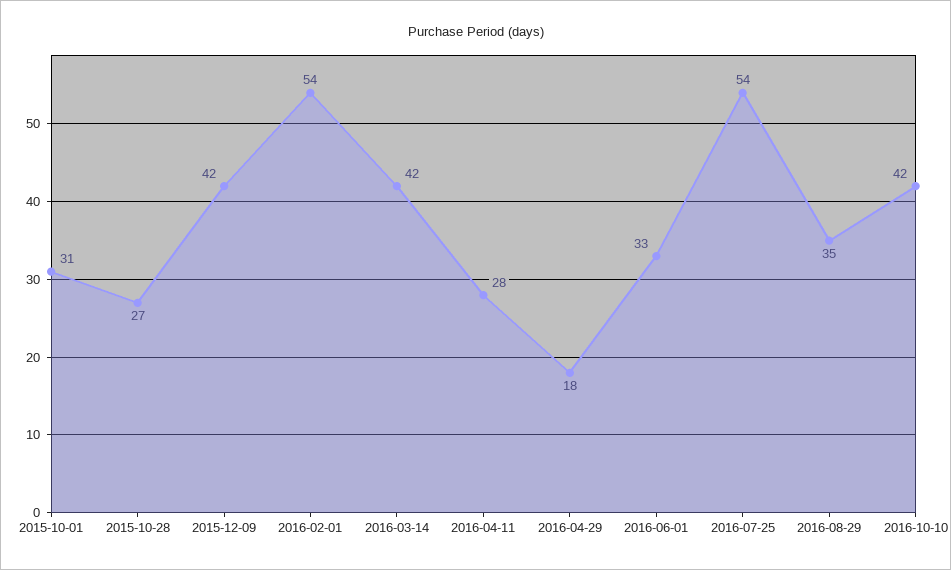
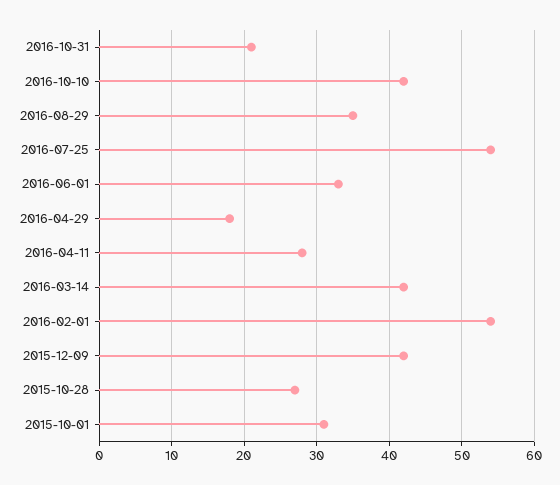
2016-10-31: none -> 21

